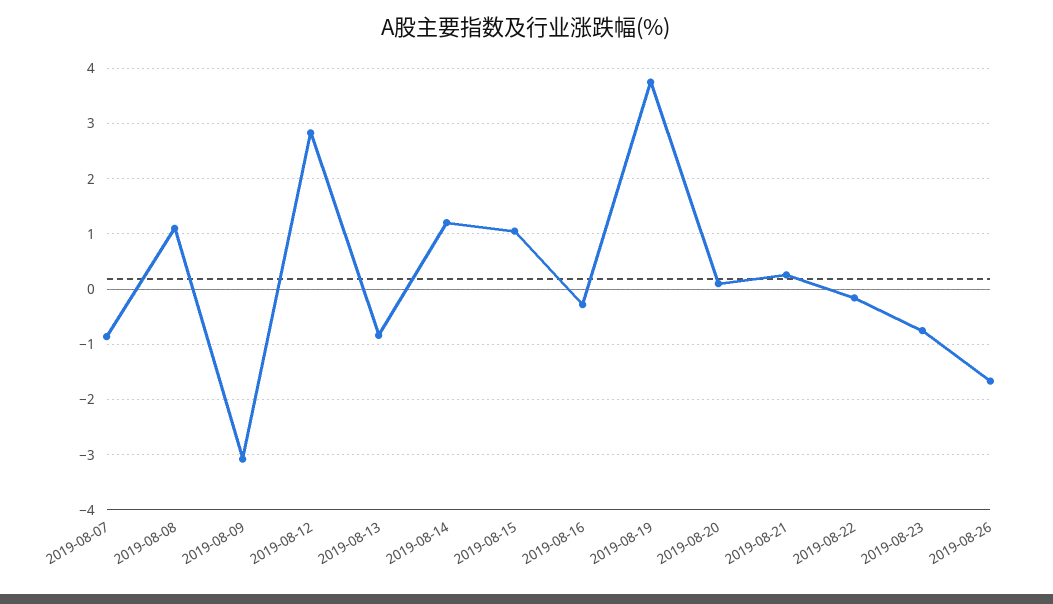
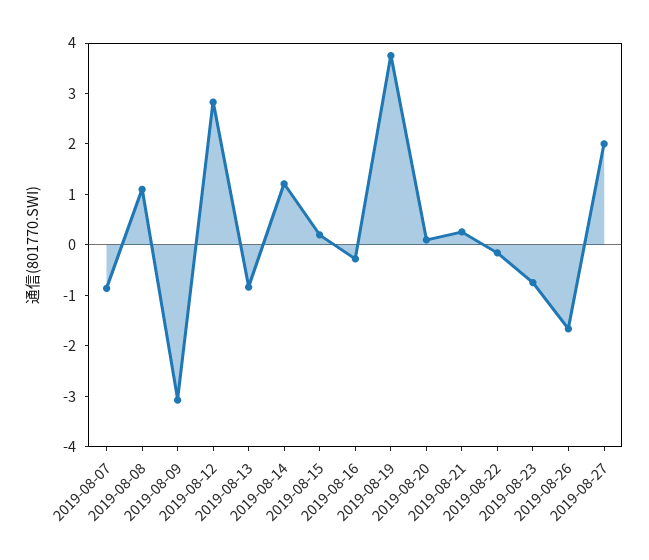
2019-08-15: 1 -> 0.2
2019-08-27: none -> 2

